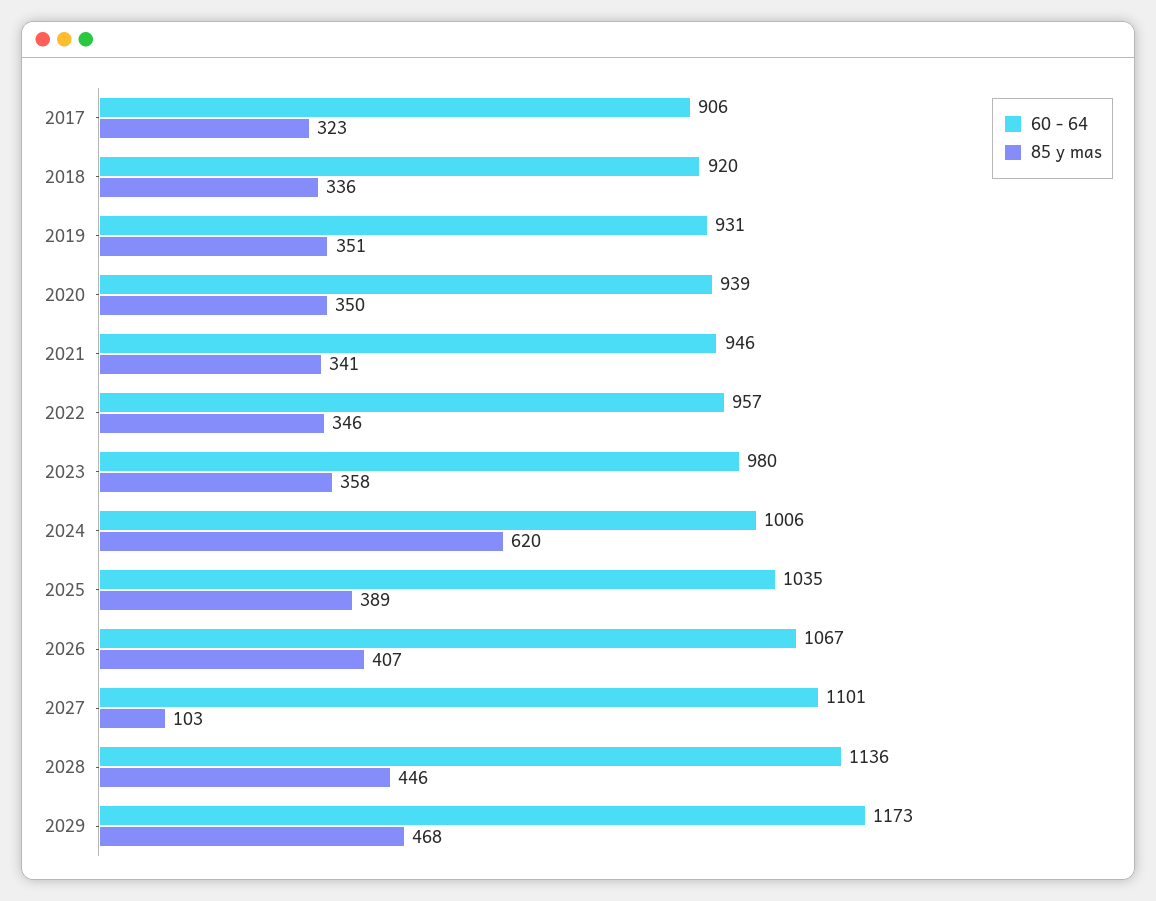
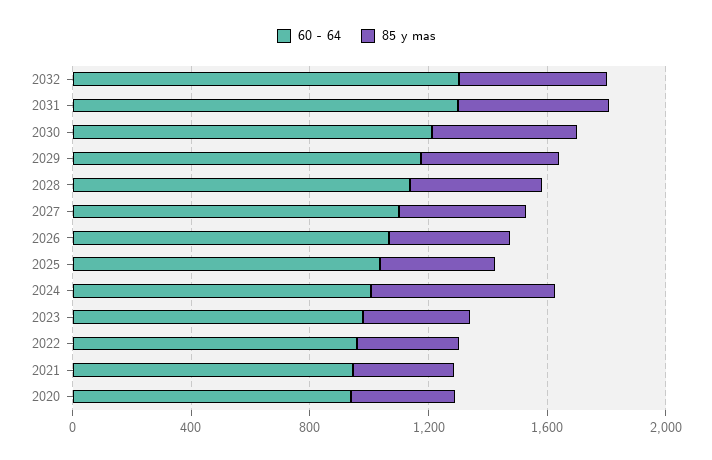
60 - 64, 2017: 906 -> none
85 y mas, 2017: 323 -> none
60 - 64, 2018: 920 -> none
85 y mas, 2018: 336 -> none
60 - 64, 2019: 931 -> none
85 y mas, 2019: 351 -> none
85 y mas, 2027: 103 -> 400
60 - 64, 2032: none -> 1300
85 y mas, 2032: none -> 500
60 - 64, 2031: none -> 1300
85 y mas, 2031: none -> 500
60 - 64, 2030: none -> 1200
85 y mas, 2030: none -> 500

